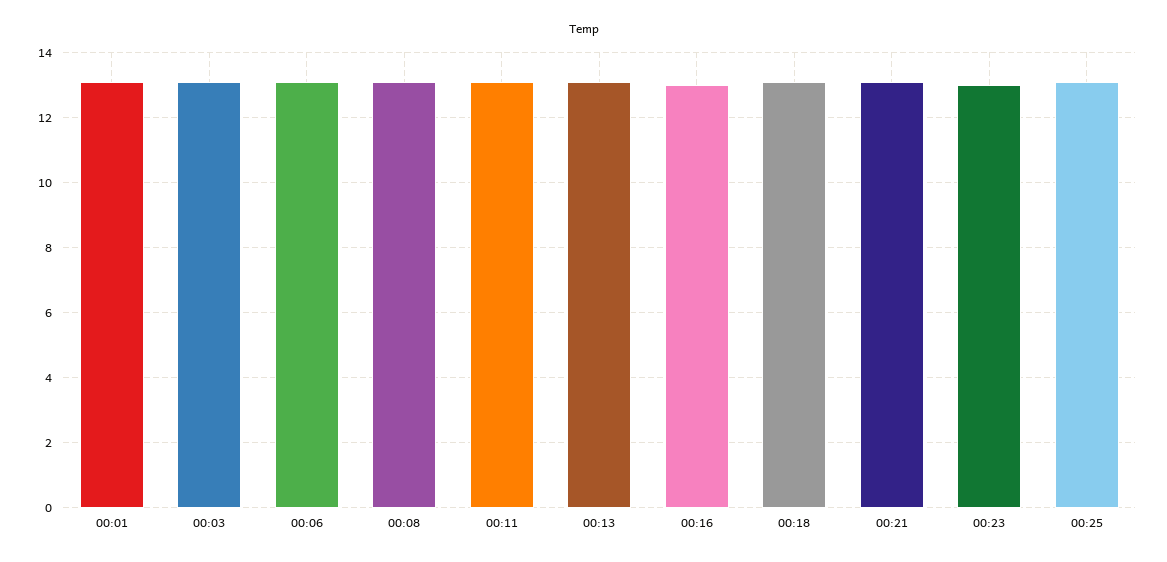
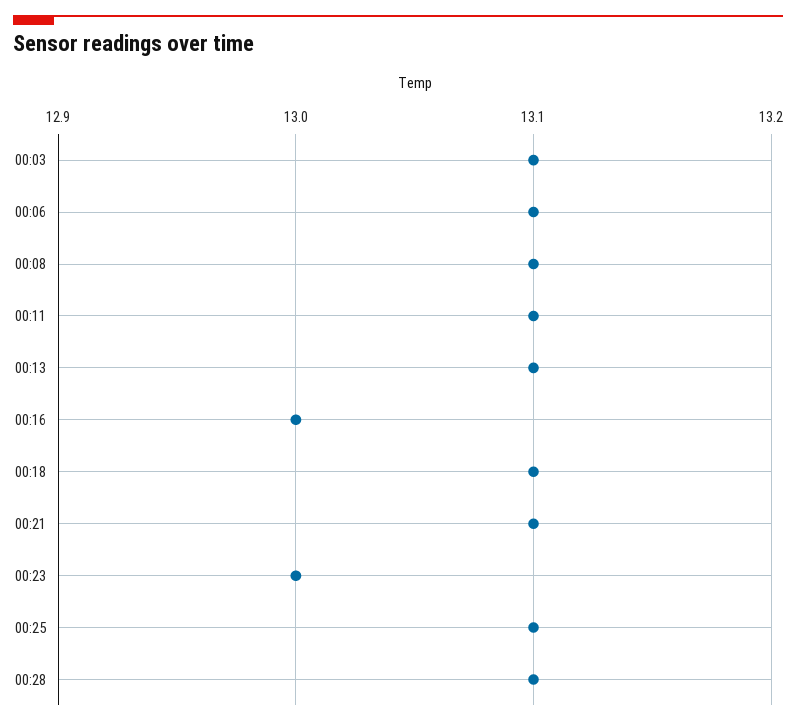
00:01: 13 -> none
00:28: none -> 13.1

